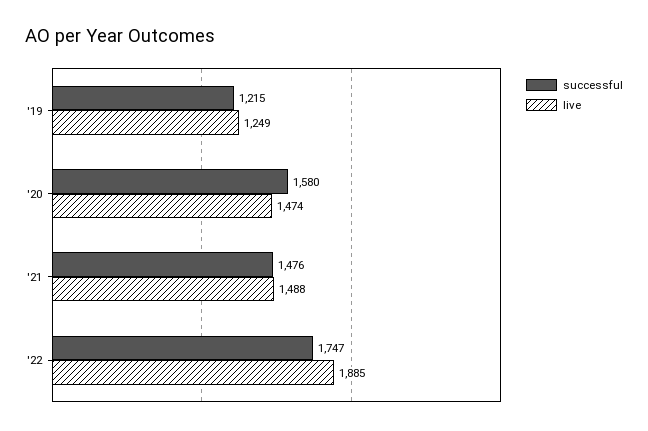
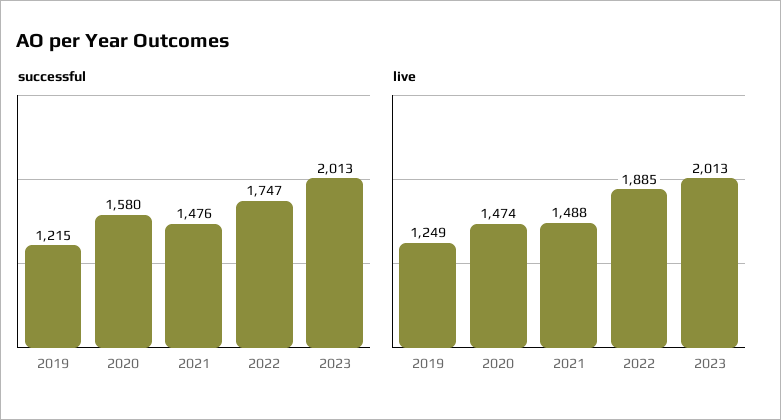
successful, 2023: none -> 2013
live, 2023: none -> 2013

